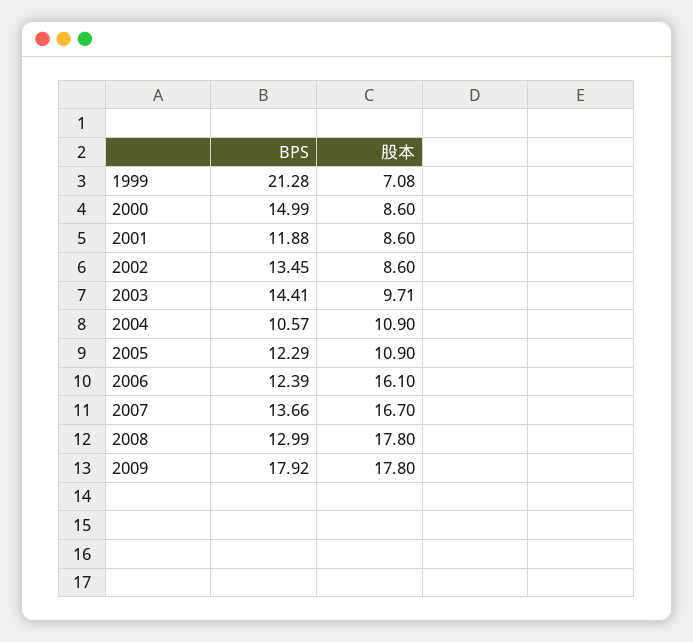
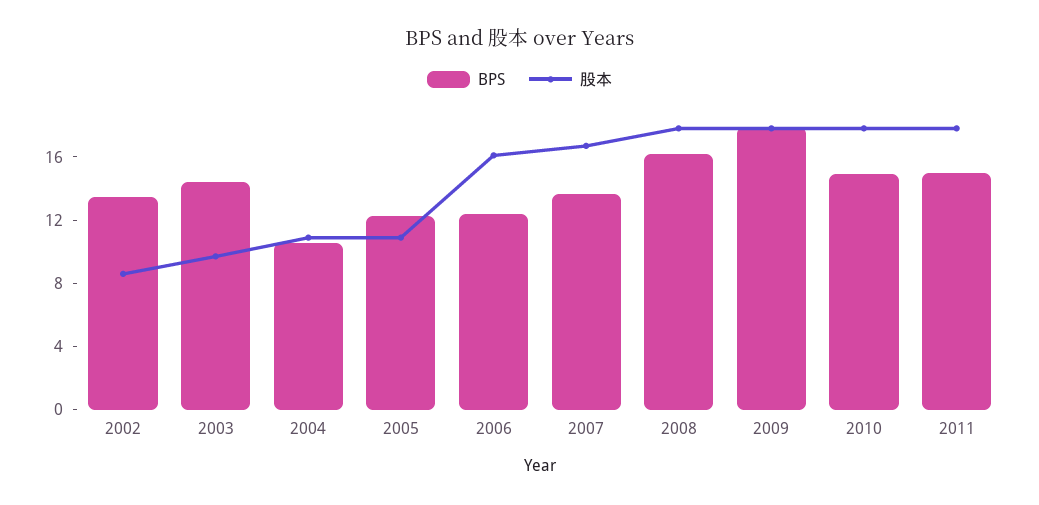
BPS, 1999: 21.28 -> none
股本, 1999: 7.08 -> none
BPS, 2000: 14.99 -> none
股本, 2000: 8.6 -> none
BPS, 2001: 11.88 -> none
股本, 2001: 8.6 -> none
BPS, 2008: 12.99 -> 16
BPS, 2010: none -> 15
股本, 2010: none -> 18
BPS, 2011: none -> 15
股本, 2011: none -> 18

